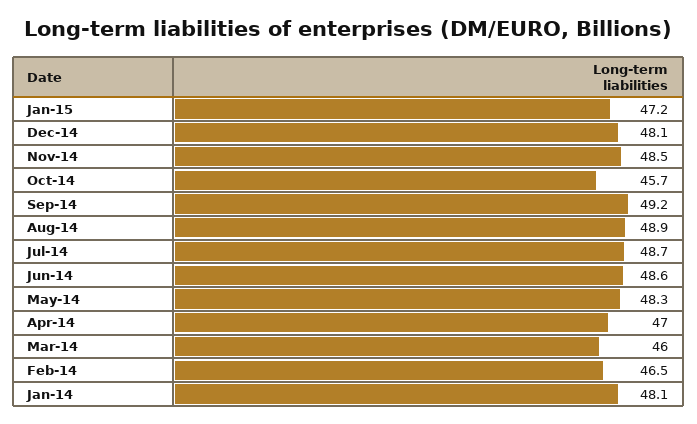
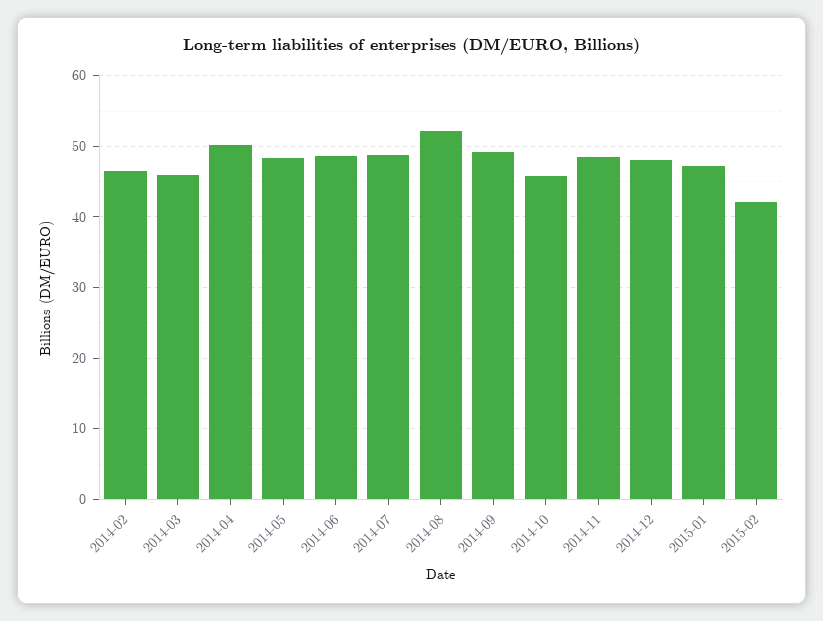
Aug-14: 48.9 -> 52
Apr-14: 47 -> 50
Jan-14: 48.1 -> none
2015-02: none -> 42

